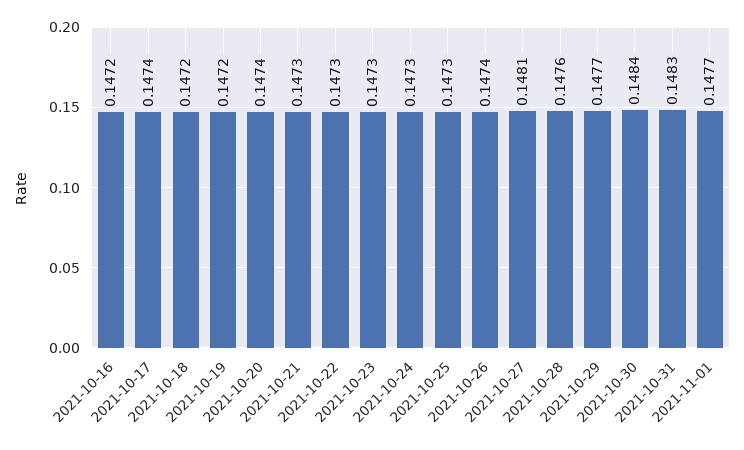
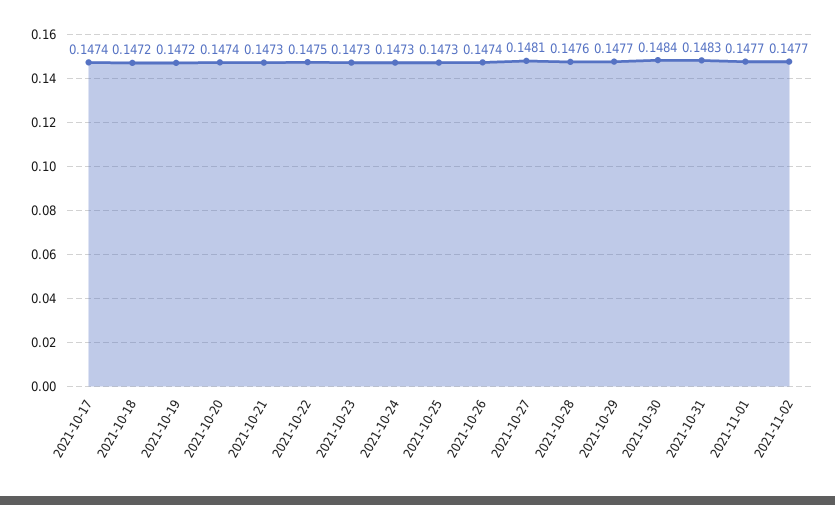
2021-10-16: 0.1472 -> none
2021-10-22: 0.1473 -> 0.1475
2021-11-02: none -> 0.1477

